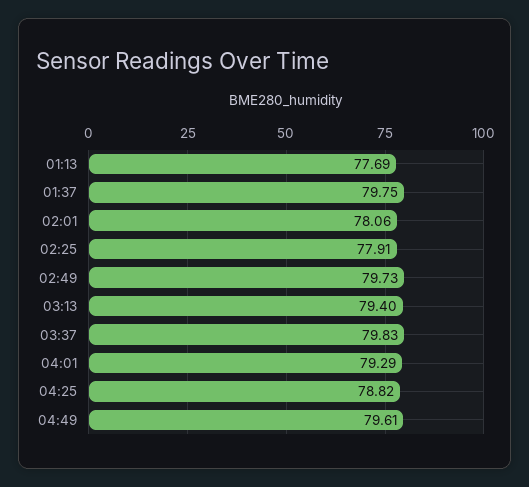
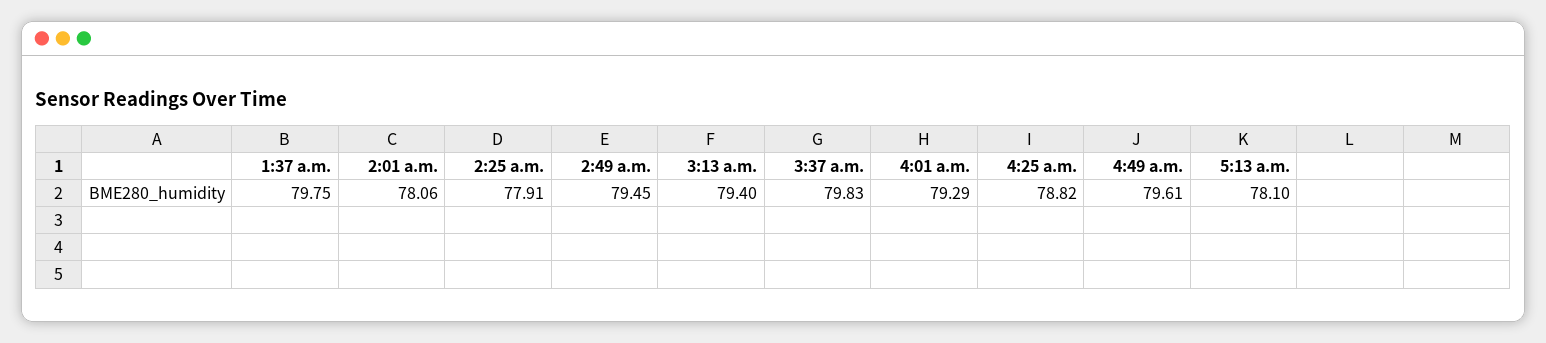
01:13: 77.69 -> none
02:49: 79.73 -> 79.45
5:13 a.m.: none -> 78.1

